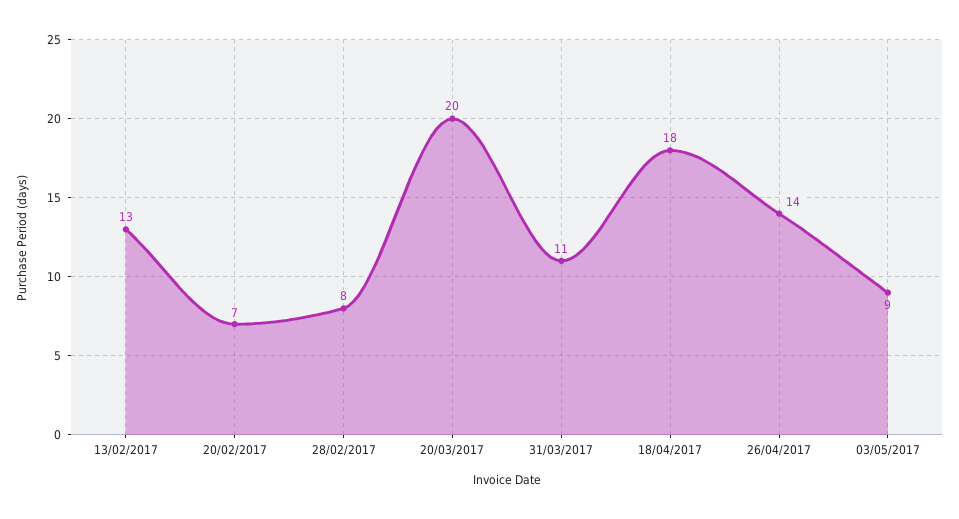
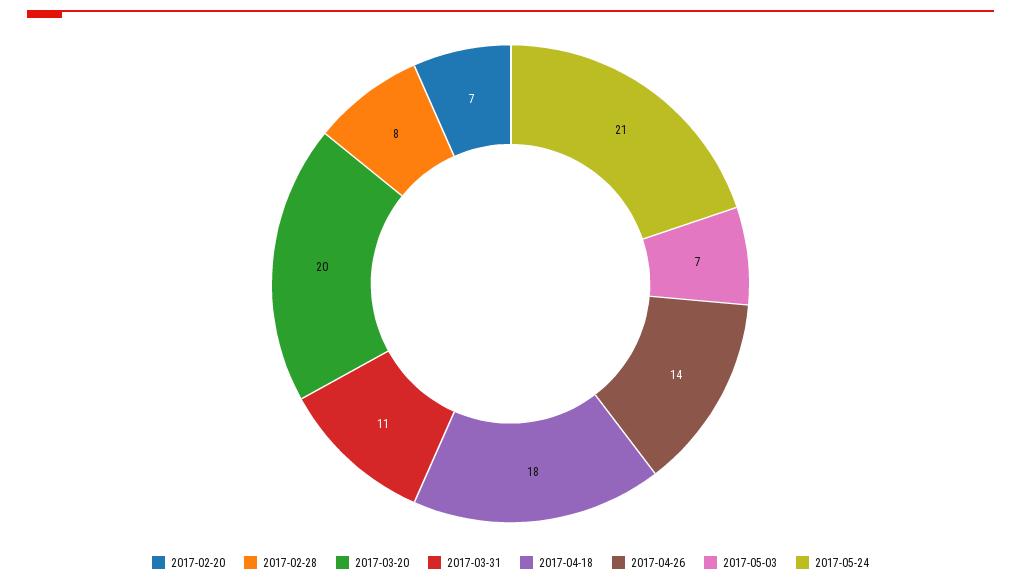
13/02/2017: 13 -> none
03/05/2017: 9 -> 7
2017-05-24: none -> 21

